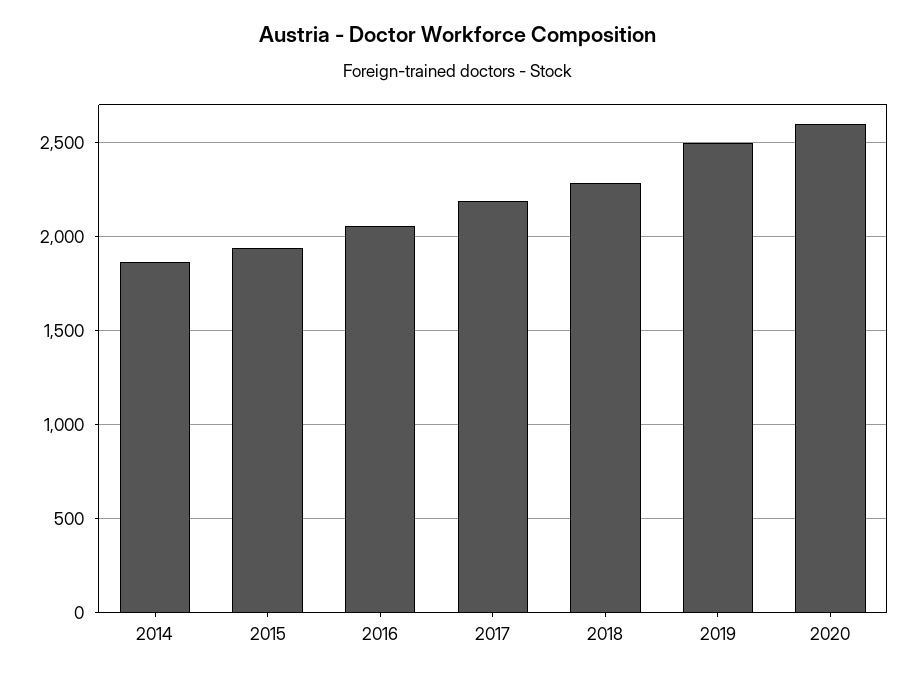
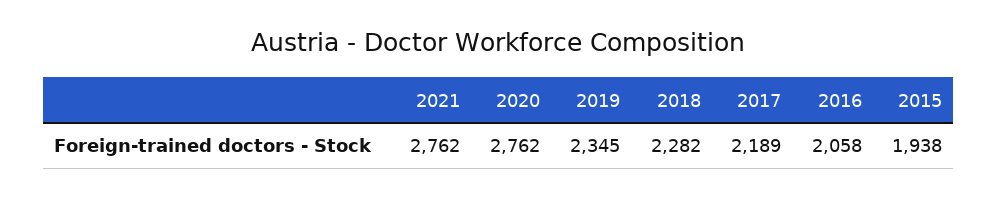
2014: 1850 -> none
2019: 2500 -> 2345
2020: 2600 -> 2762
2021: none -> 2762

